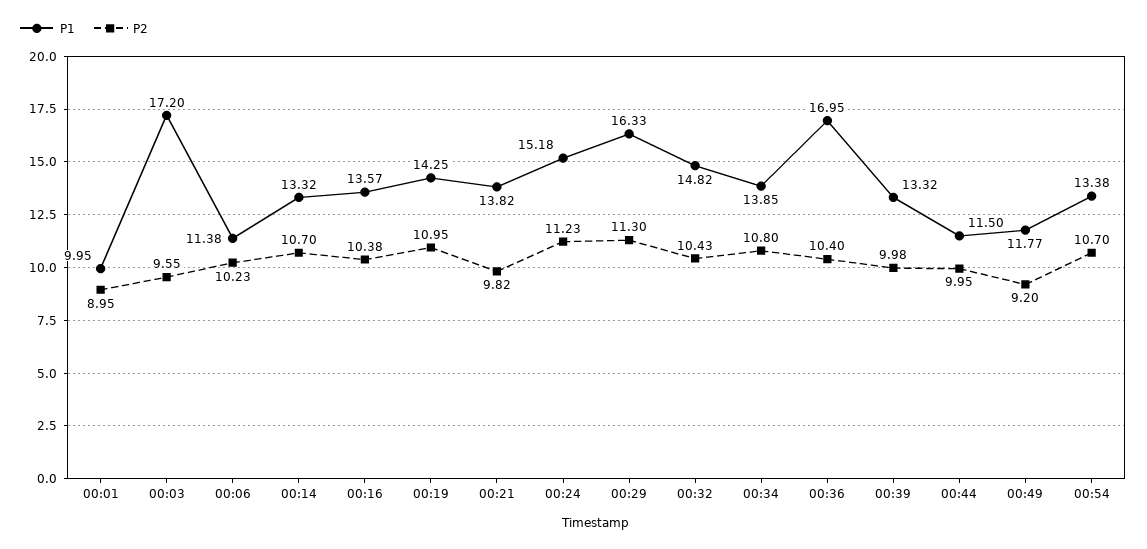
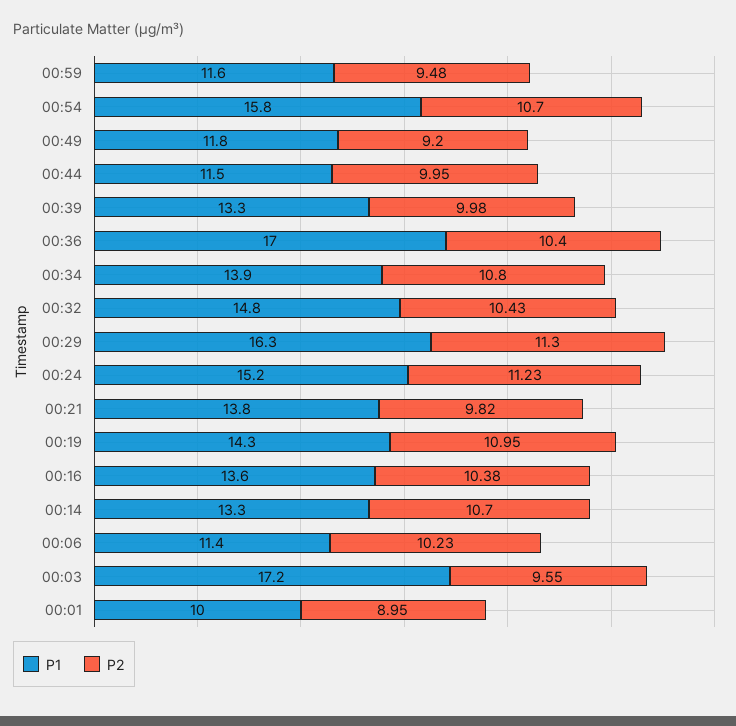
P1, 00:54: 13.38 -> 15.8
P1, 00:59: none -> 11.6
P2, 00:59: none -> 9.48

